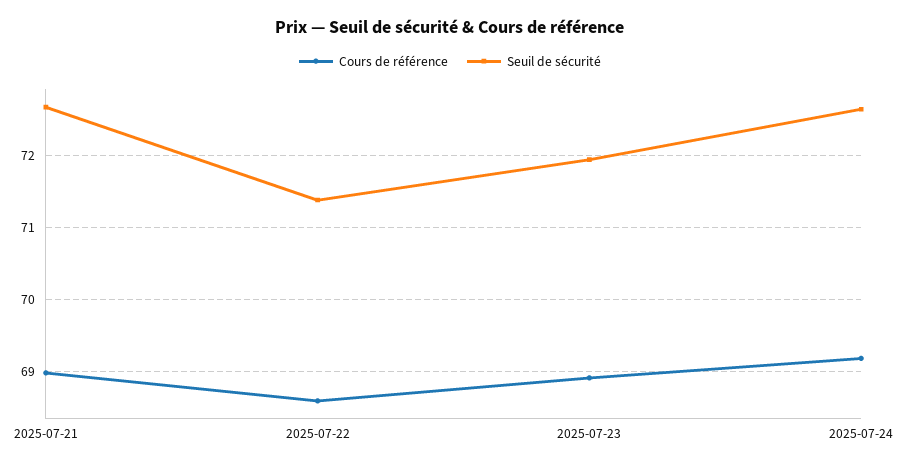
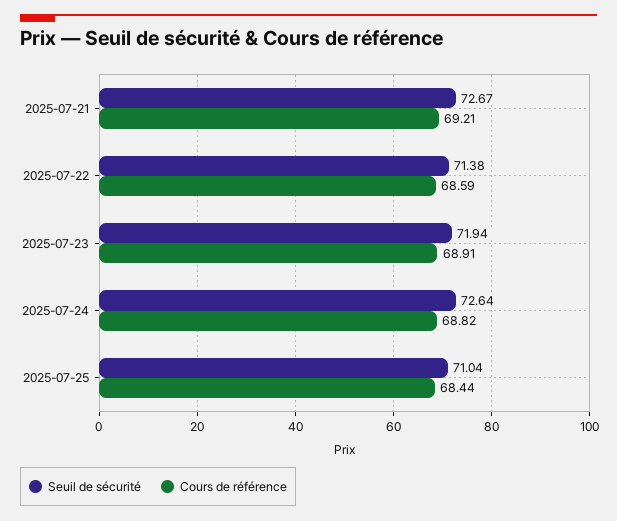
Cours de référence, 2025-07-21: 69 -> 69.21
Cours de référence, 2025-07-24: 69.2 -> 68.82
Seuil de sécurité, 2025-07-25: none -> 71.04
Cours de référence, 2025-07-25: none -> 68.44

